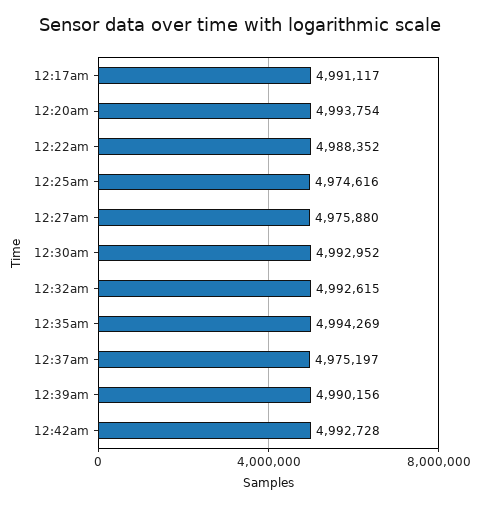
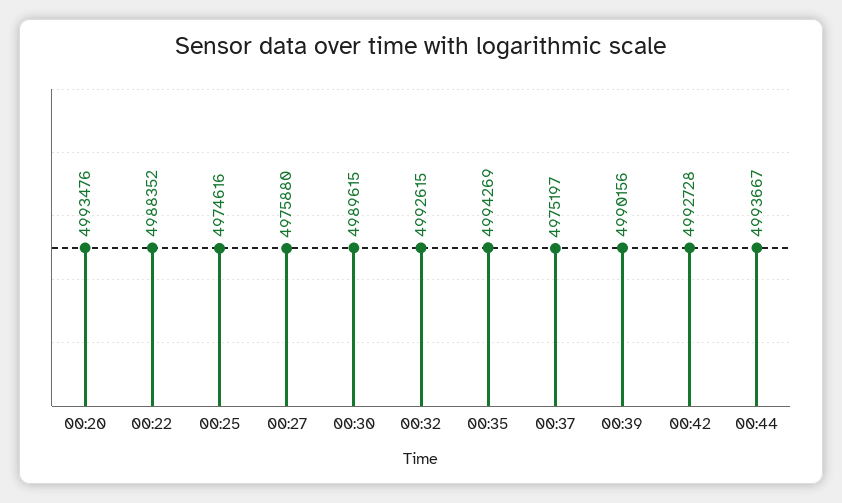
12:17am: 4991117 -> none
12:20am: 4993754 -> 4993476
12:30am: 4992952 -> 4989615
00:44: none -> 4993667

